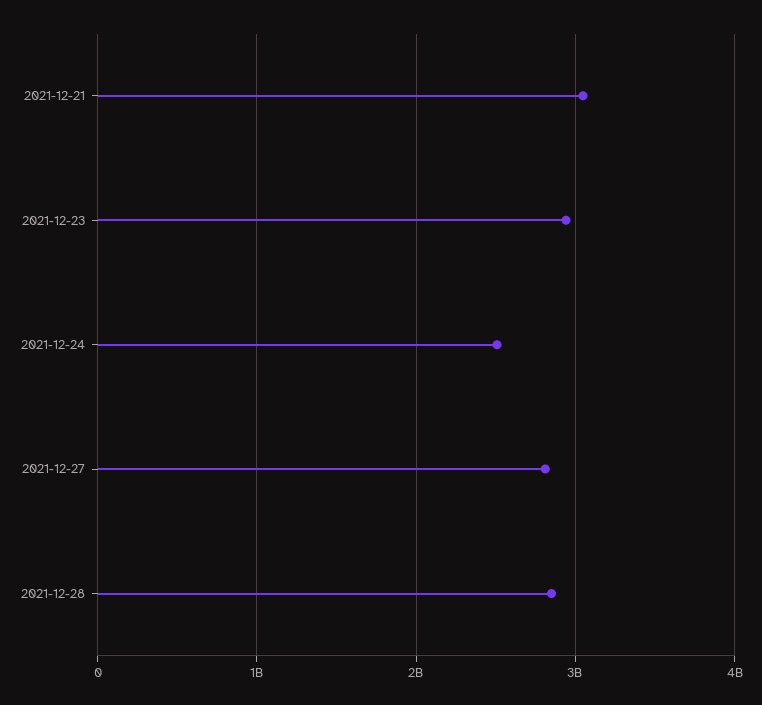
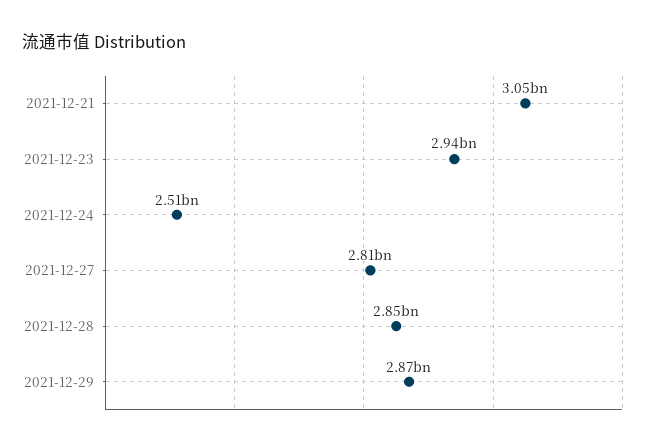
2021-12-29: none -> 2870000000

